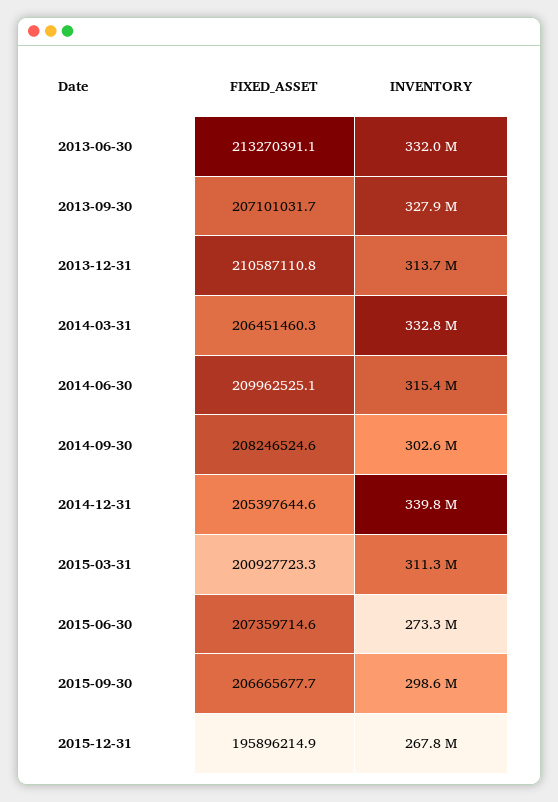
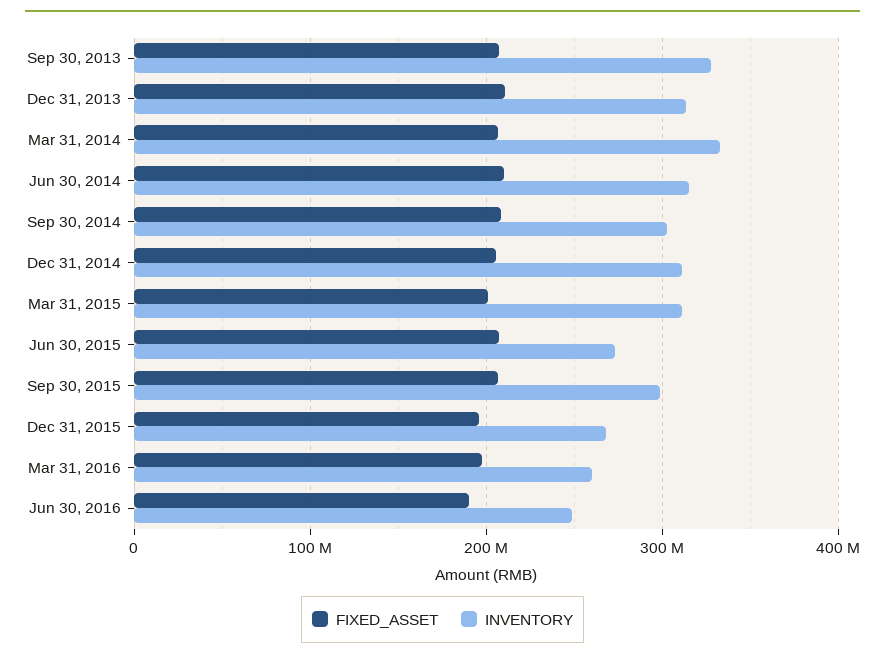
FIXED_ASSET, 2013-06-30: 213270391.1 -> none
INVENTORY, 2013-06-30: 332000000 -> none
INVENTORY, 2014-12-31: 339800000 -> 310000000
FIXED_ASSET, Mar 31, 2016: none -> 200000000
INVENTORY, Mar 31, 2016: none -> 260000000
FIXED_ASSET, Jun 30, 2016: none -> 190000000
INVENTORY, Jun 30, 2016: none -> 250000000

